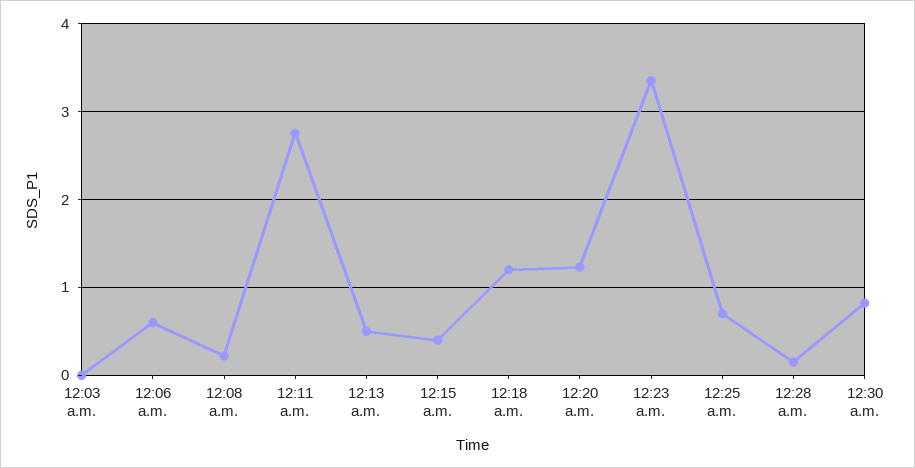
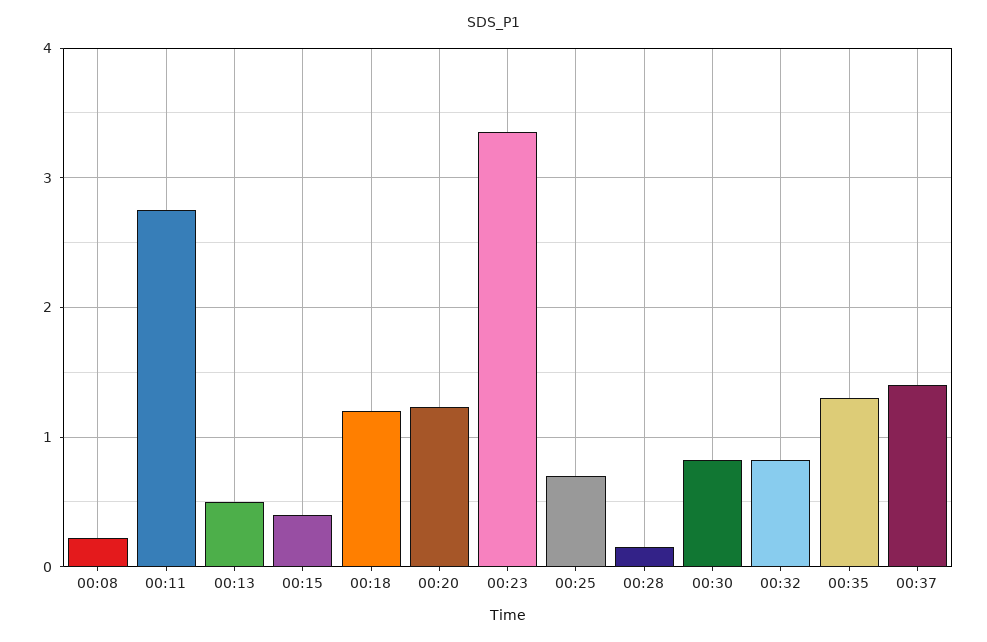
12:03 a.m.: 0 -> none
12:06 a.m.: 0.6 -> none
00:32: none -> 0.8
00:35: none -> 1.3
00:37: none -> 1.4

